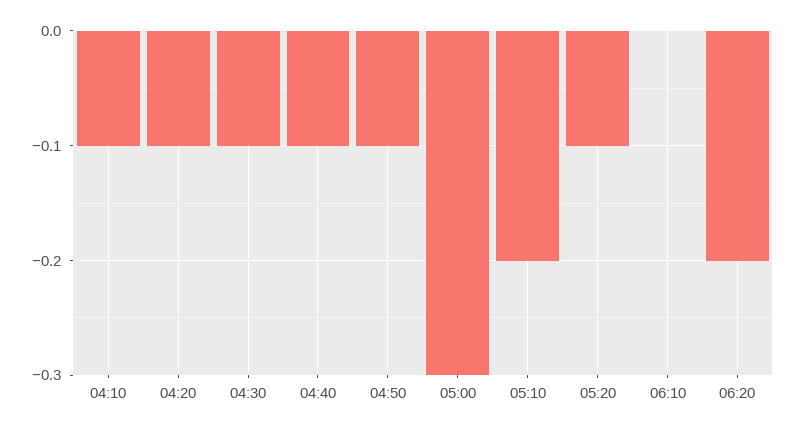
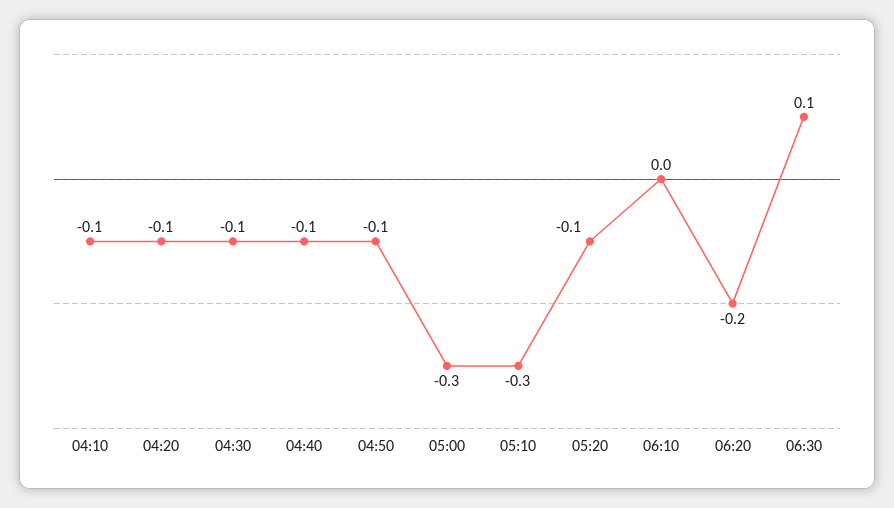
05:10: -0.2 -> -0.3
06:30: none -> 0.1

